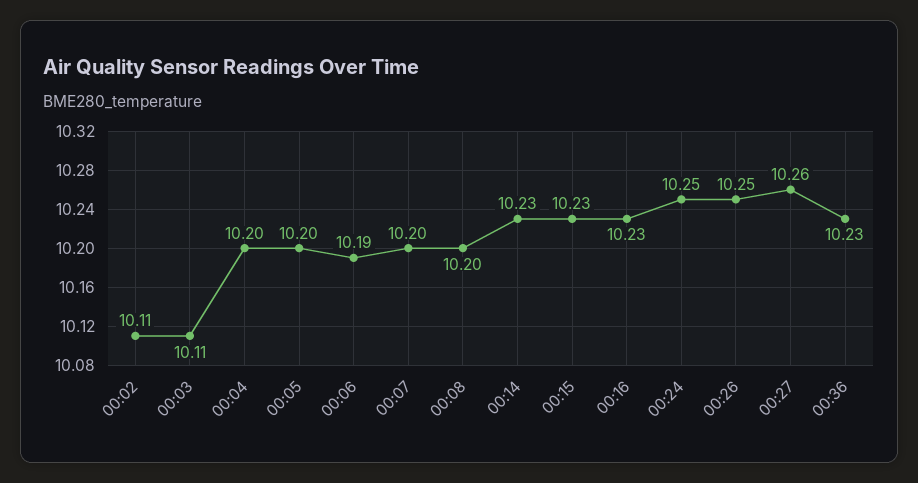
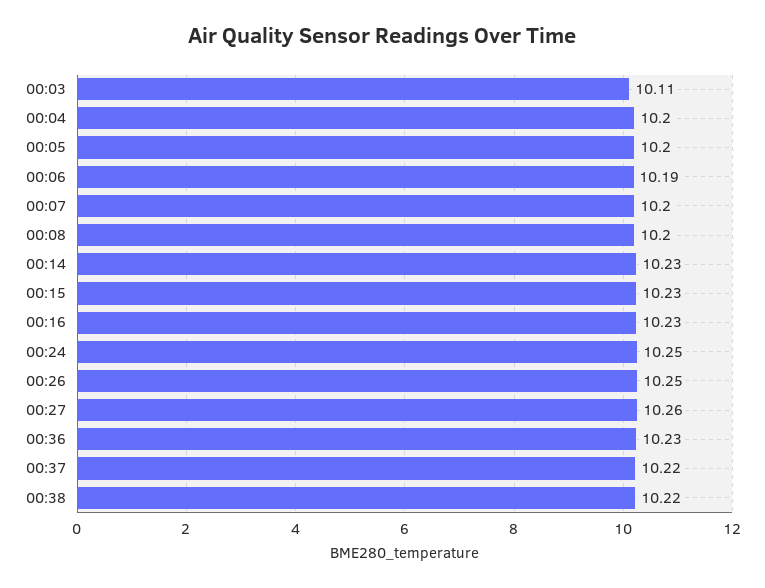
00:02: 10.11 -> none
00:37: none -> 10.22
00:38: none -> 10.22

